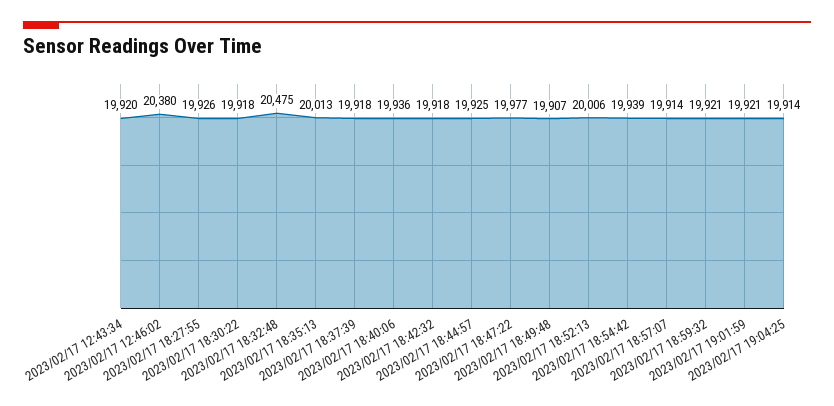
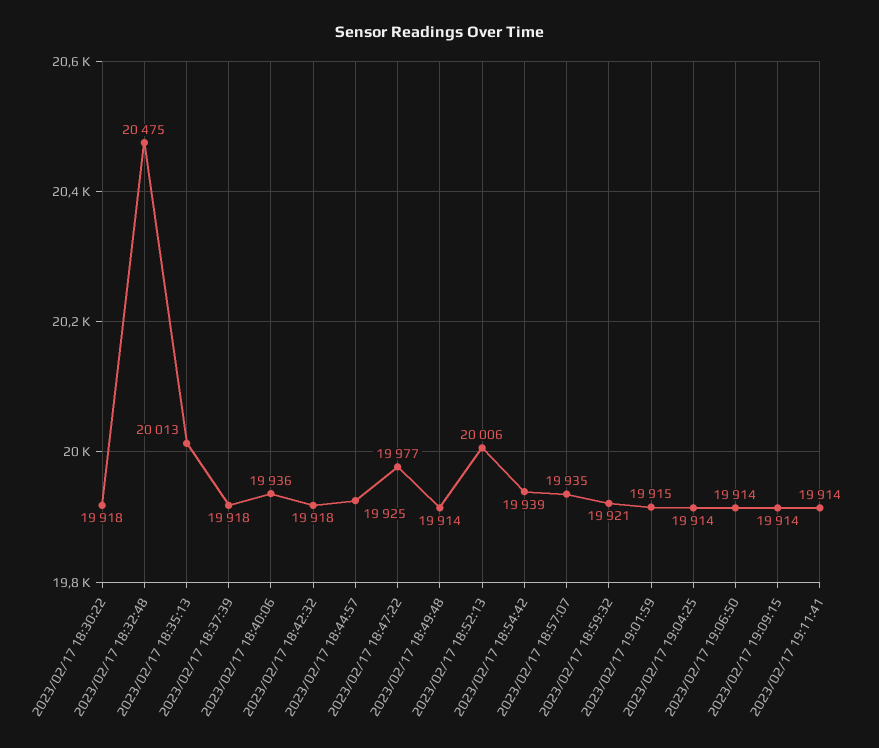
2023/02/17 12:43:34: 19920 -> none
2023/02/17 12:46:02: 20380 -> none
2023/02/17 18:27:55: 19926 -> none
2023/02/17 18:49:48: 19907 -> 19914
2023/02/17 18:57:07: 19914 -> 19935
2023/02/17 19:01:59: 19921 -> 19915
2023/02/17 19:06:50: none -> 19914
2023/02/17 19:09:15: none -> 19914
2023/02/17 19:11:41: none -> 19914

